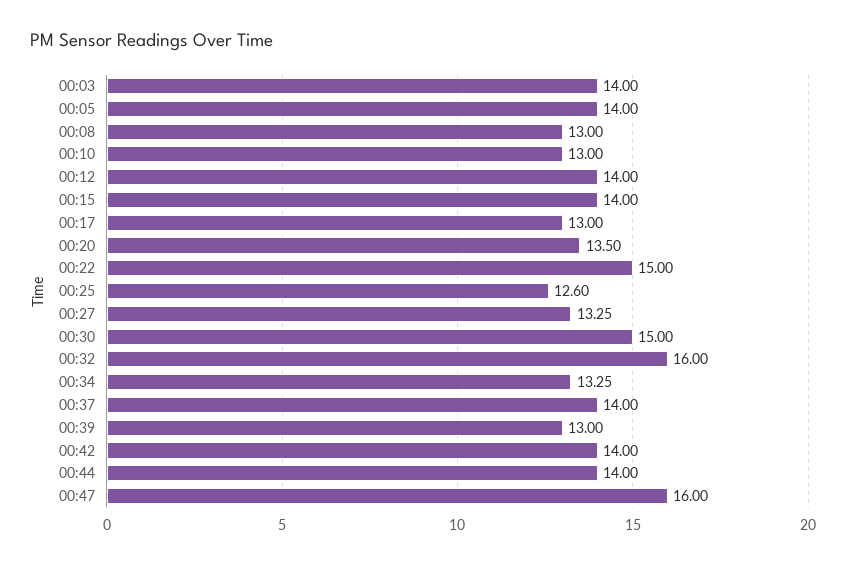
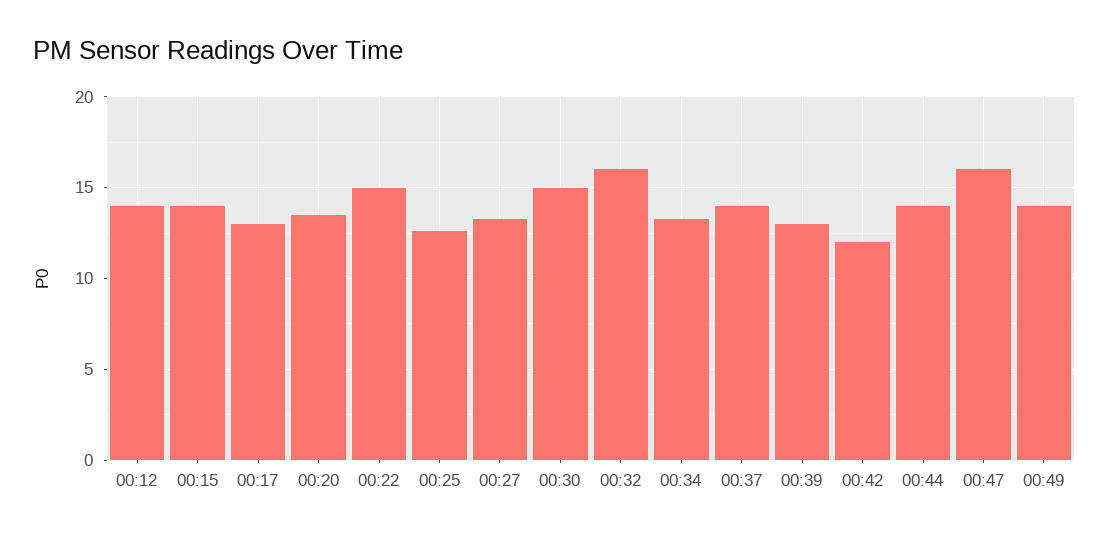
00:03: 14 -> none
00:05: 14 -> none
00:08: 13 -> none
00:10: 13 -> none
00:42: 14 -> 12
00:49: none -> 14

